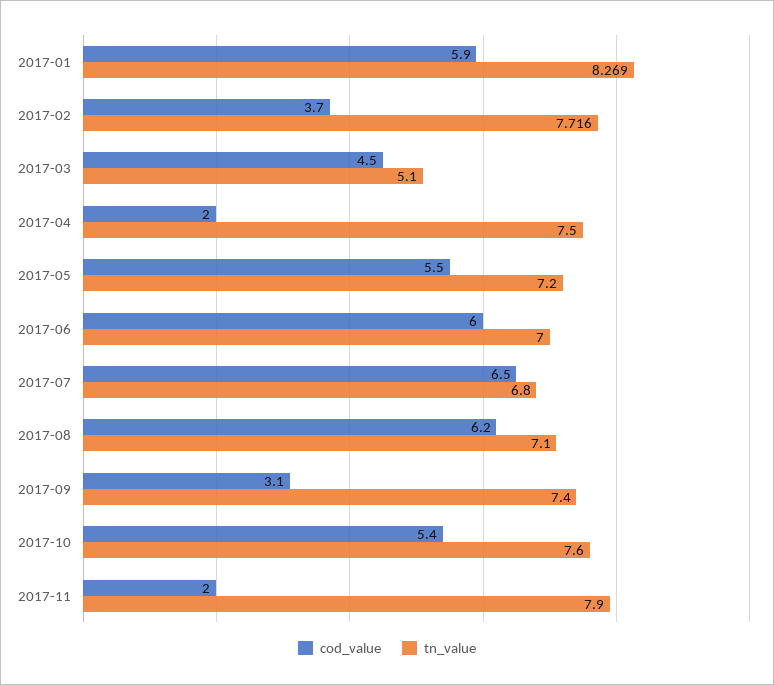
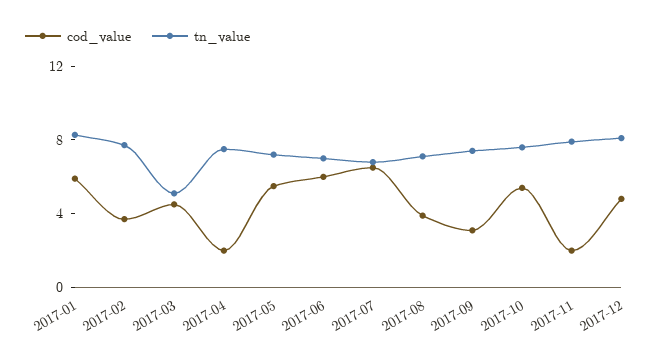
cod_value, 2017-08: 6.2 -> 4
cod_value, 2017-12: none -> 5
tn_value, 2017-12: none -> 8

